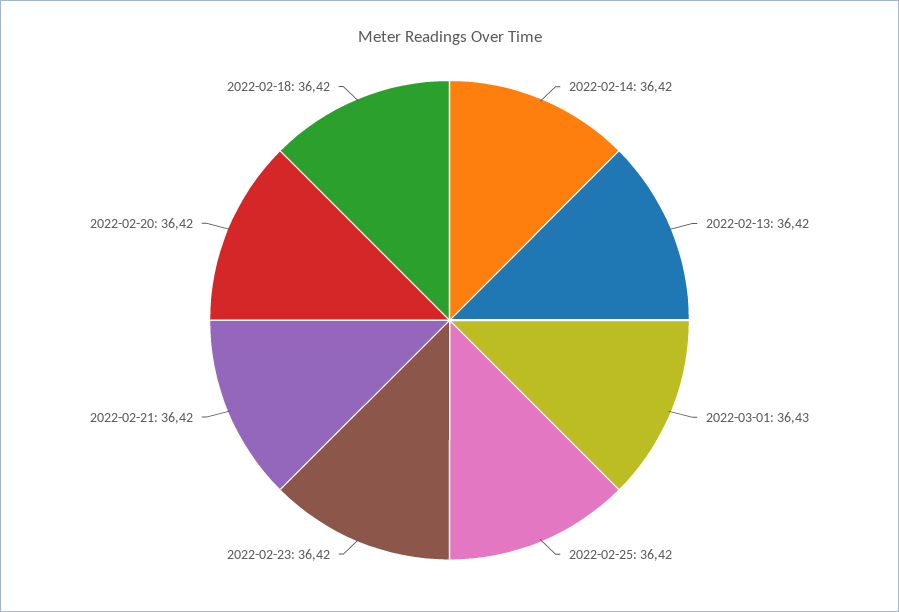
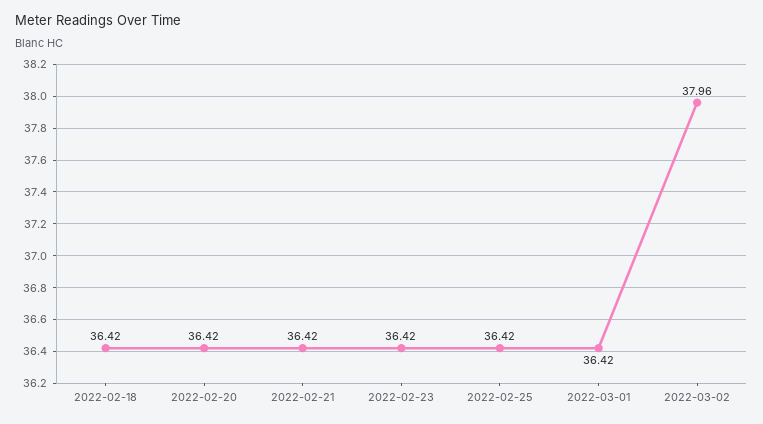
2022-02-14: 36.42 -> none
2022-02-13: 36.42 -> none
2022-03-01: 36.43 -> 36.42
2022-03-02: none -> 37.96

